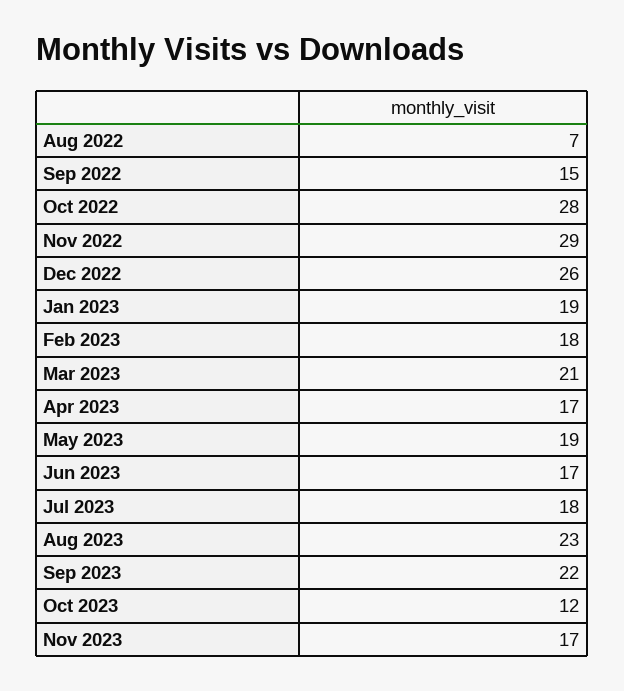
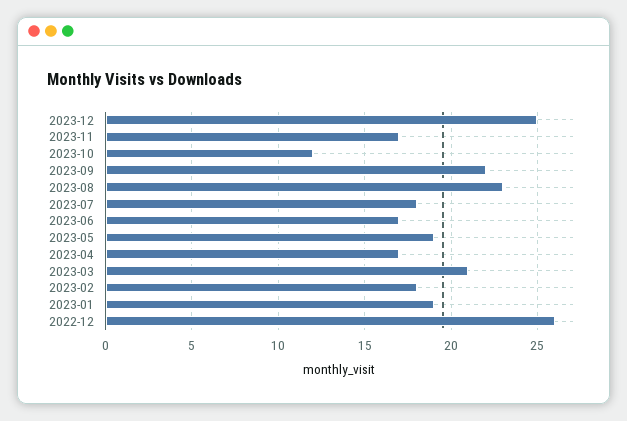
Aug 2022: 7 -> none
Sep 2022: 15 -> none
Oct 2022: 28 -> none
Nov 2022: 29 -> none
2023-12: none -> 25

